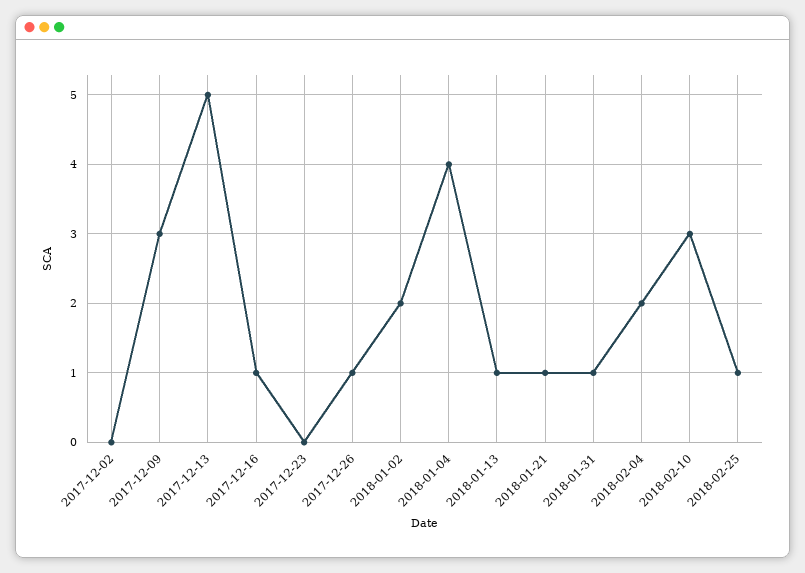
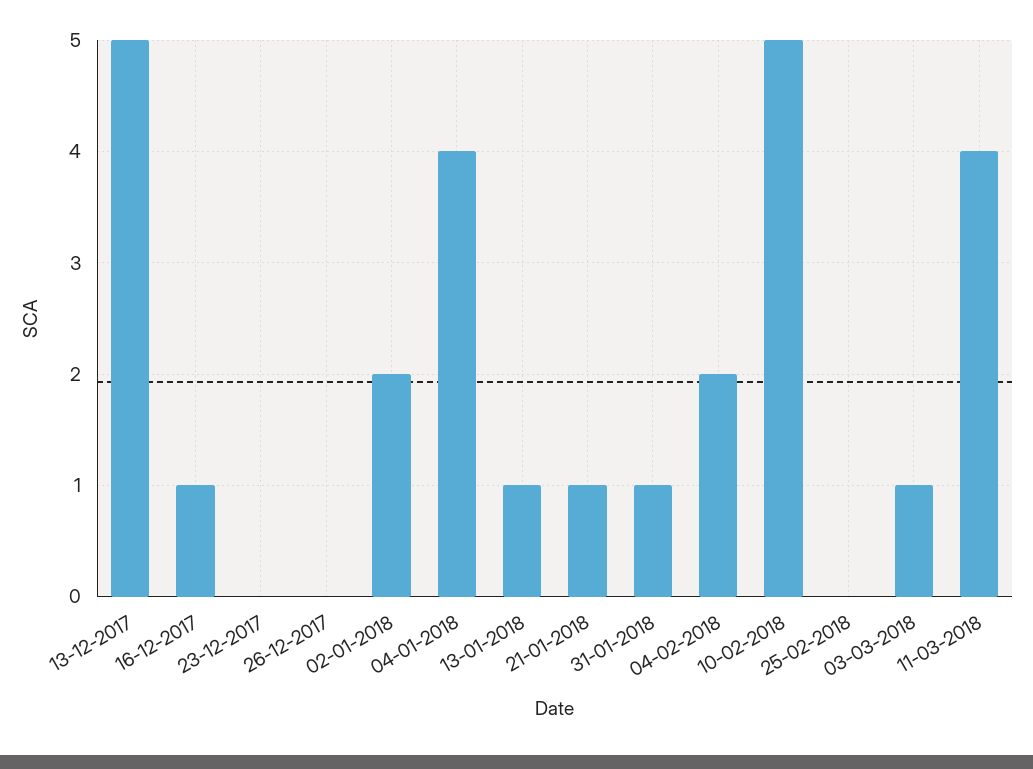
2017-12-02: 0 -> none
2017-12-09: 3 -> none
2017-12-26: 1 -> 0
2018-02-10: 3 -> 5
2018-02-25: 1 -> 0
03-03-2018: none -> 1
11-03-2018: none -> 4

